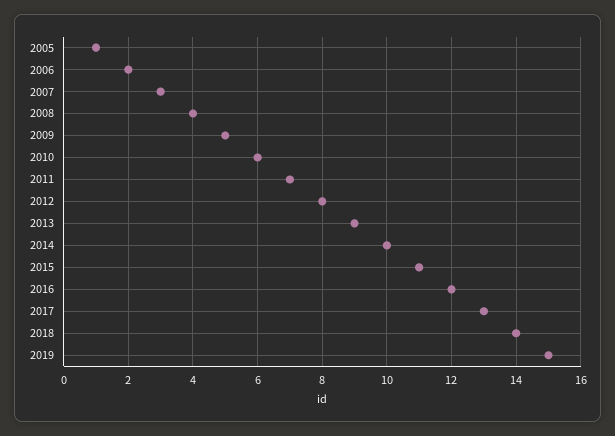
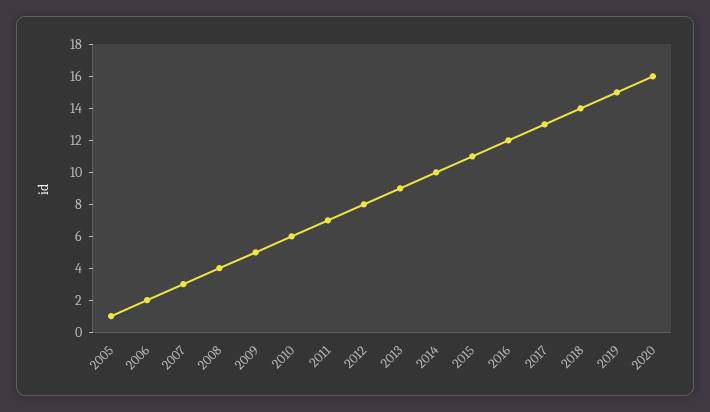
2020: none -> 16

